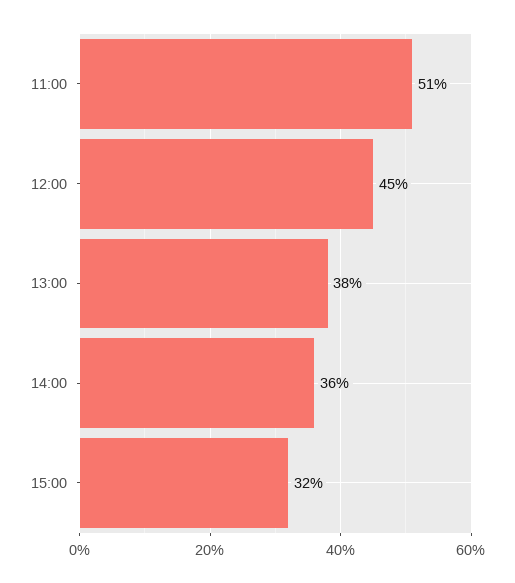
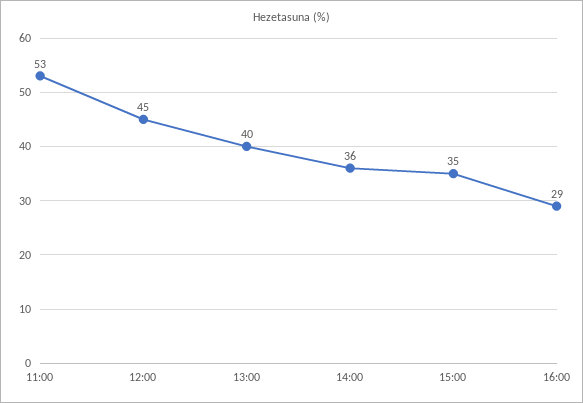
11:00: 51 -> 53
13:00: 38 -> 40
15:00: 32 -> 35
16:00: none -> 29

